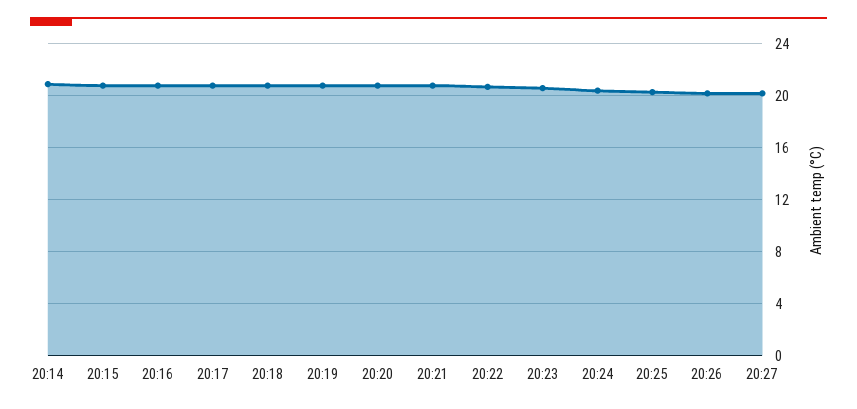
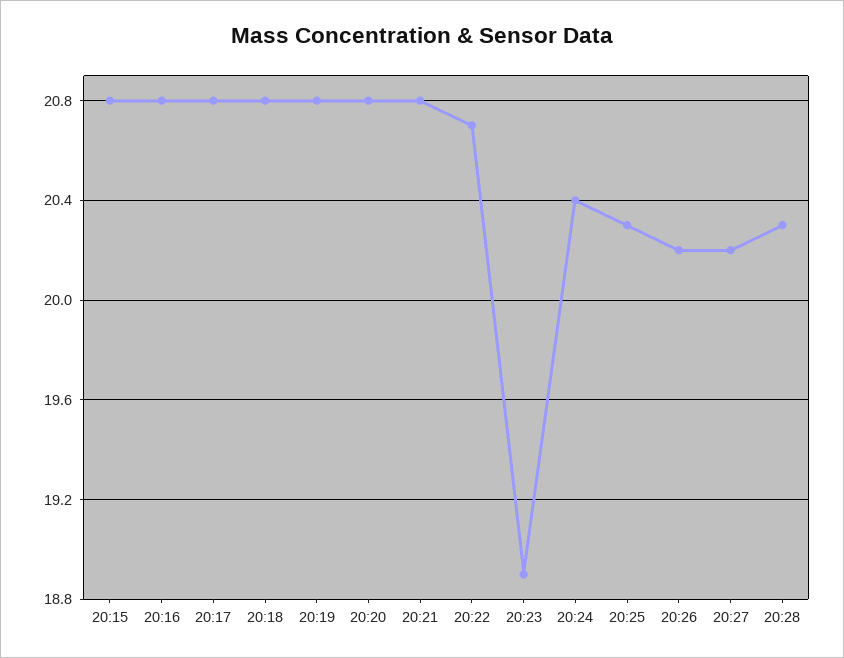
20:14: 21 -> none
20:23: 20.5 -> 18.9
20:28: none -> 20.3

